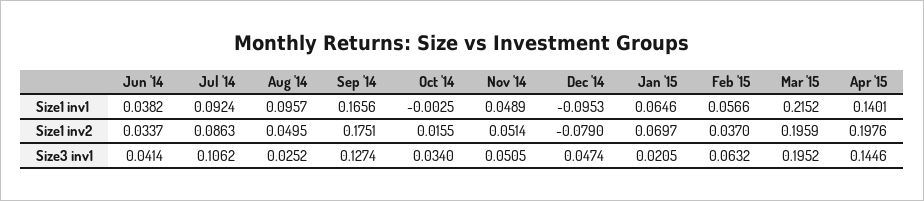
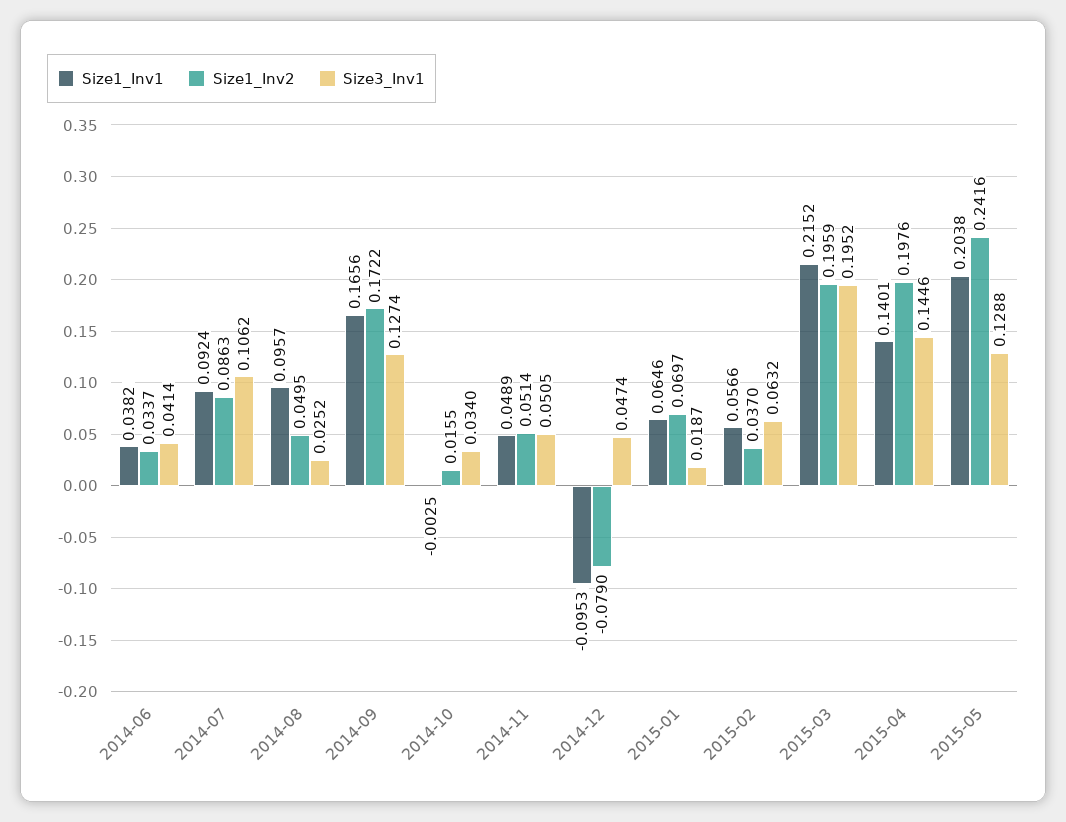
Size1 inv2, Sep '14: 0.1751 -> 0.1722
Size3 inv1, Jan '15: 0.0205 -> 0.0187
Size1 inv1, 2015-05: none -> 0.2038
Size1 inv2, 2015-05: none -> 0.2416
Size3 inv1, 2015-05: none -> 0.1288

